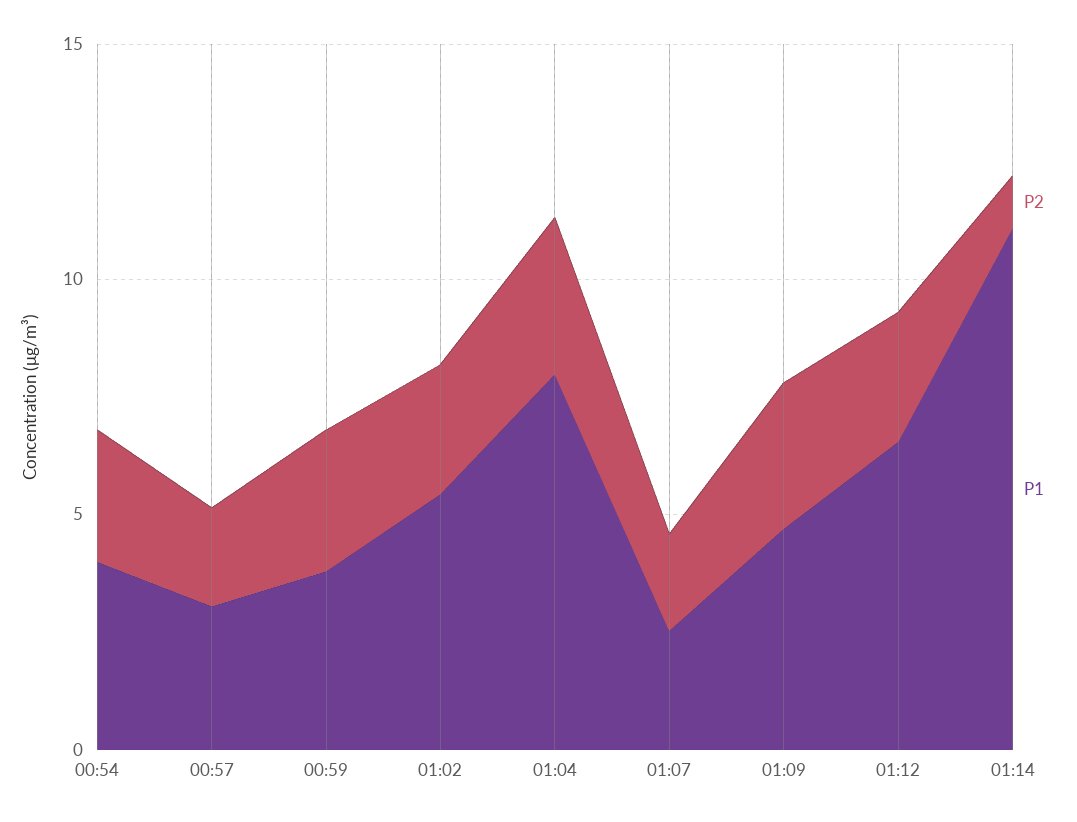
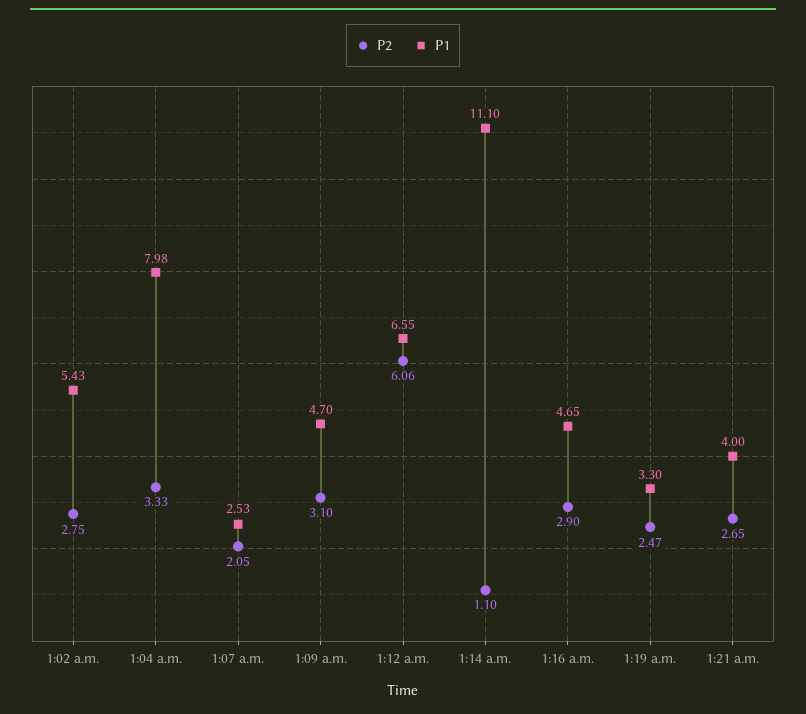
P2, 00:54: 3 -> none
P1, 00:54: 4 -> none
P2, 00:57: 2 -> none
P1, 00:57: 3 -> none
P2, 00:59: 3 -> none
P1, 00:59: 4 -> none
P2, 01:12: 3 -> 6.06
P2, 1:16 a.m.: none -> 2.9
P1, 1:16 a.m.: none -> 4.65
P2, 1:19 a.m.: none -> 2.47
P1, 1:19 a.m.: none -> 3.3
P2, 1:21 a.m.: none -> 2.65
P1, 1:21 a.m.: none -> 4

